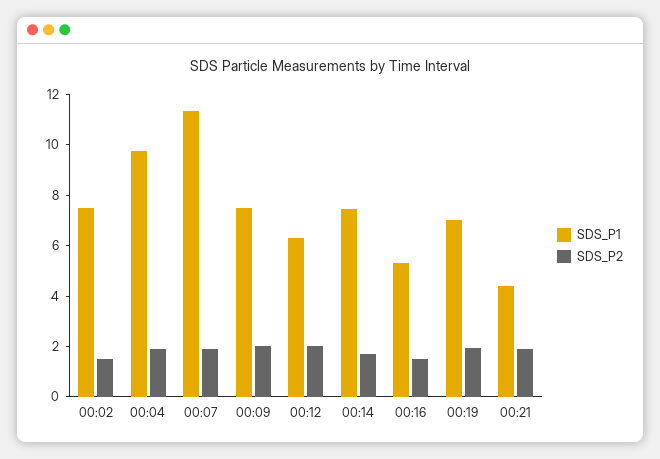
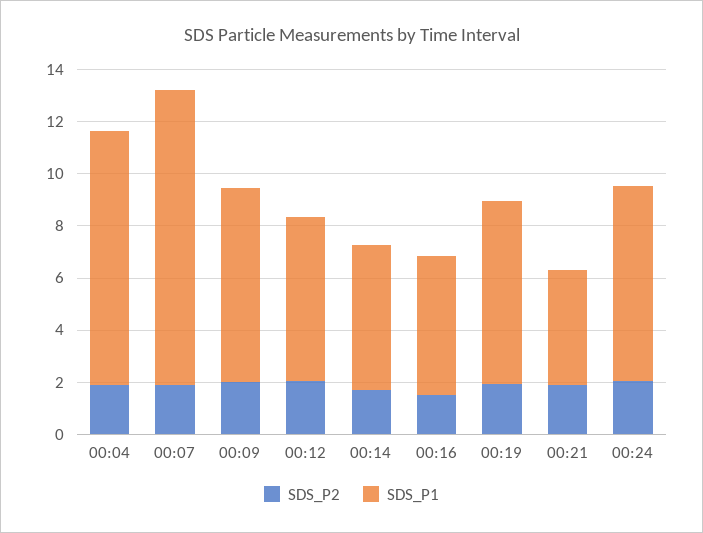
SDS_P1, 00:02: 7.5 -> none
SDS_P2, 00:02: 1.5 -> none
SDS_P1, 00:14: 7.5 -> 5.5
SDS_P2, 00:24: none -> 2
SDS_P1, 00:24: none -> 7.5

